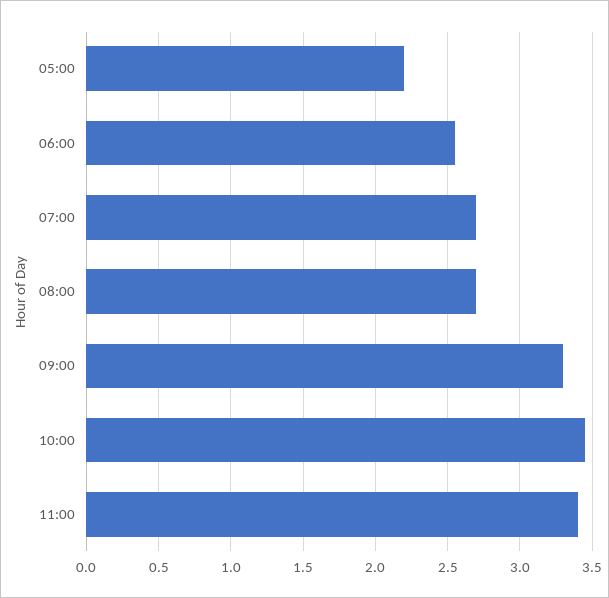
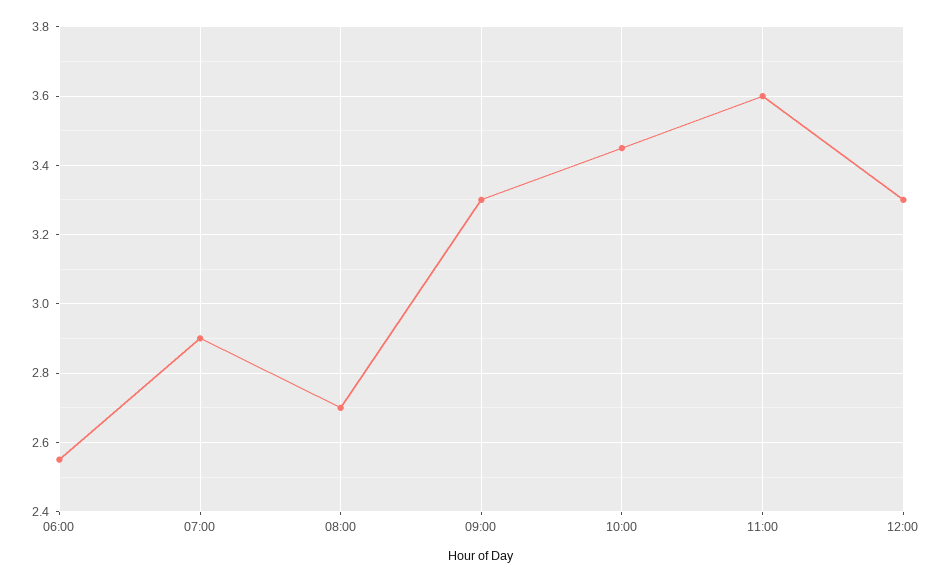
05:00: 2.2 -> none
07:00: 2.7 -> 2.9
11:00: 3.4 -> 3.6
12:00: none -> 3.3

